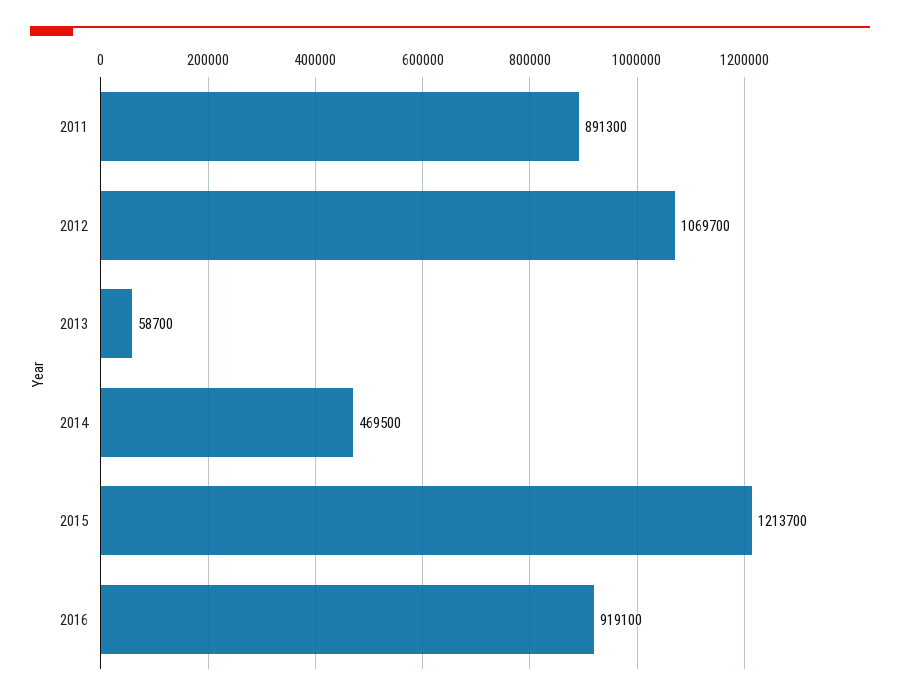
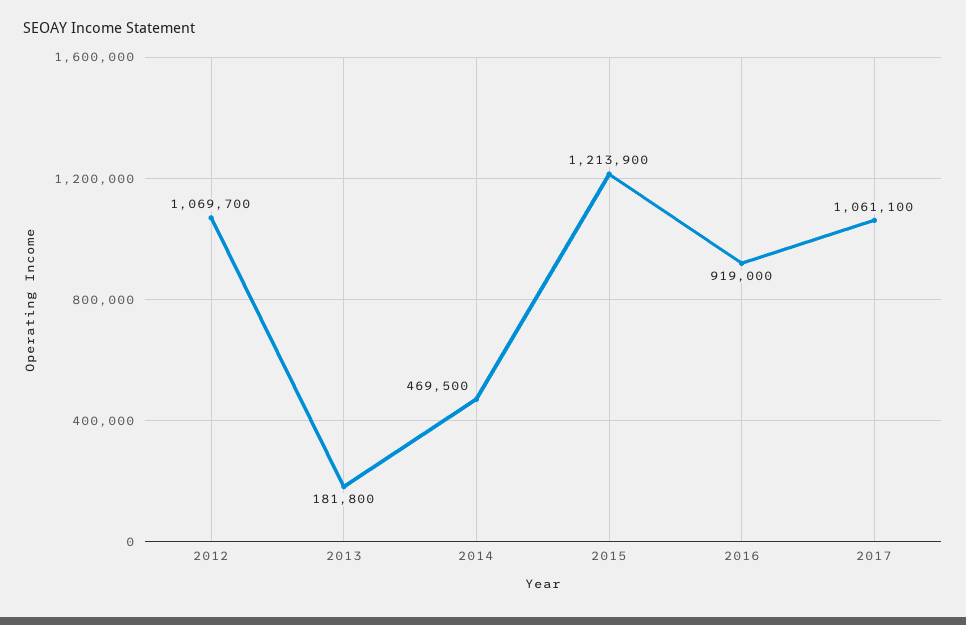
2011: 891300 -> none
2013: 58700 -> 181800
2015: 1213700 -> 1213900
2016: 919100 -> 919000
2017: none -> 1061100

